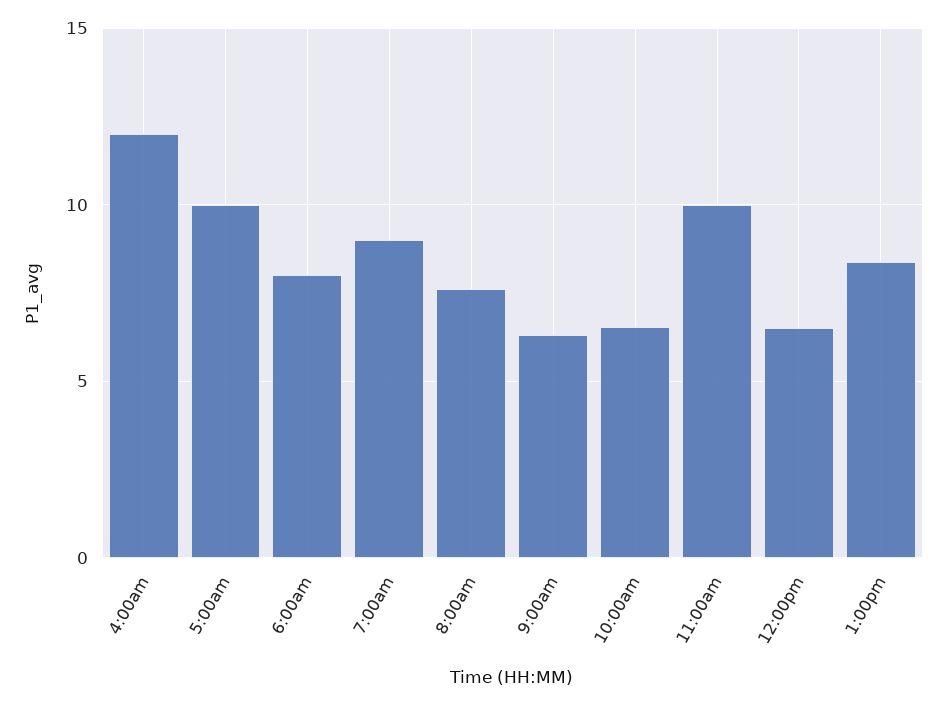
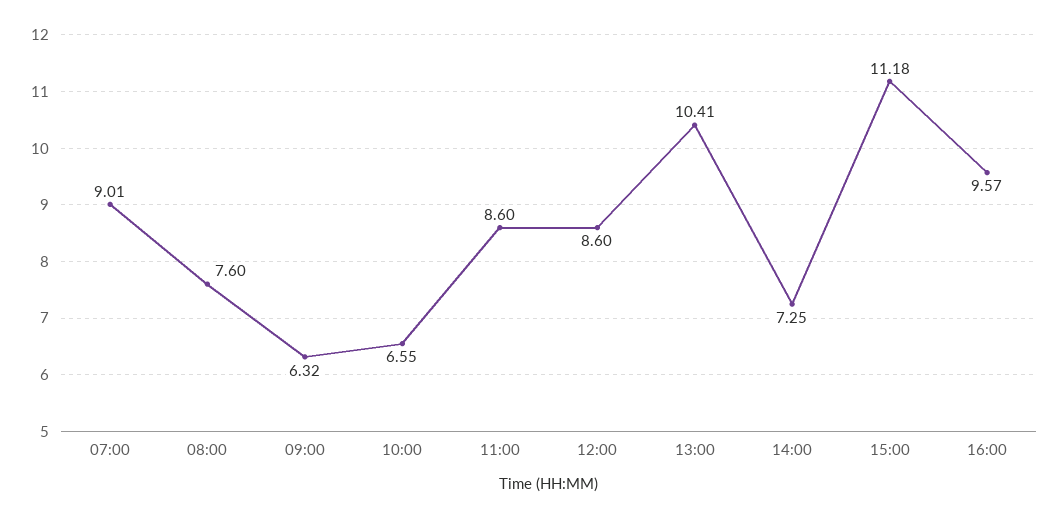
4:00am: 12 -> none
5:00am: 10 -> none
6:00am: 8 -> none
11:00am: 10 -> 8.6
12:00pm: 6.5 -> 8.6
1:00pm: 8.5 -> 10.41
14:00: none -> 7.25
15:00: none -> 11.18
16:00: none -> 9.57

